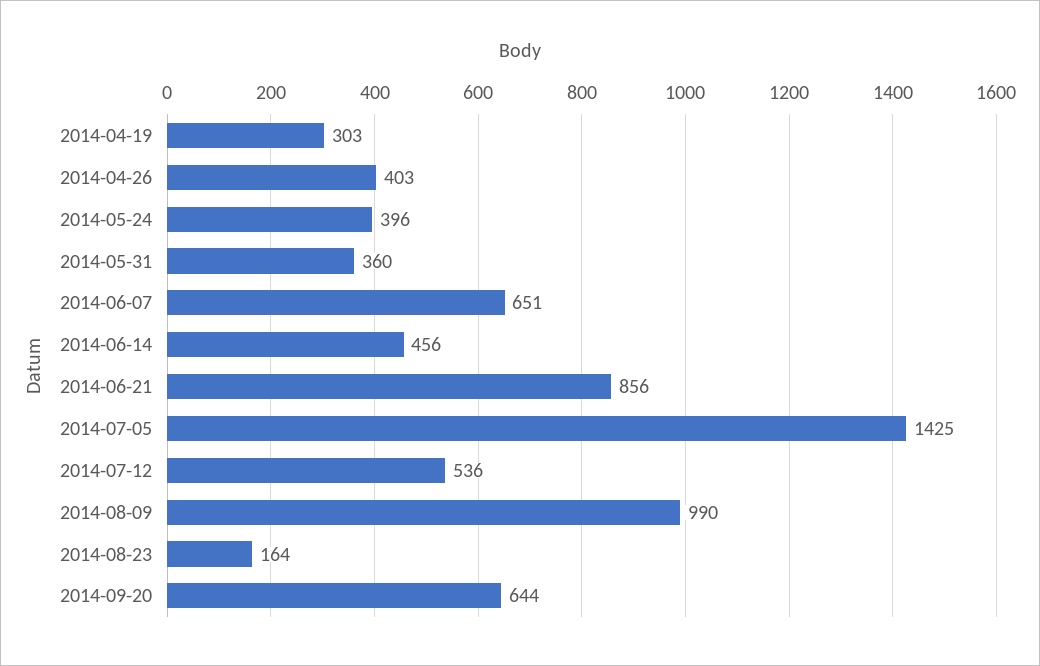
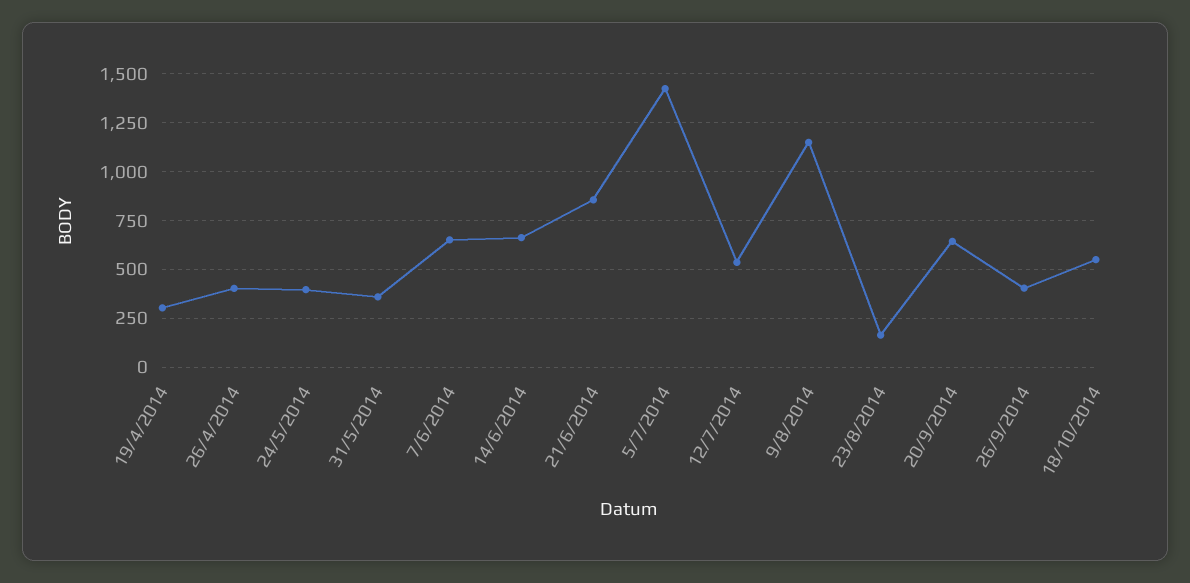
2014-06-14: 456 -> 650
2014-08-09: 990 -> 1150
26/9/2014: none -> 400
18/10/2014: none -> 550

